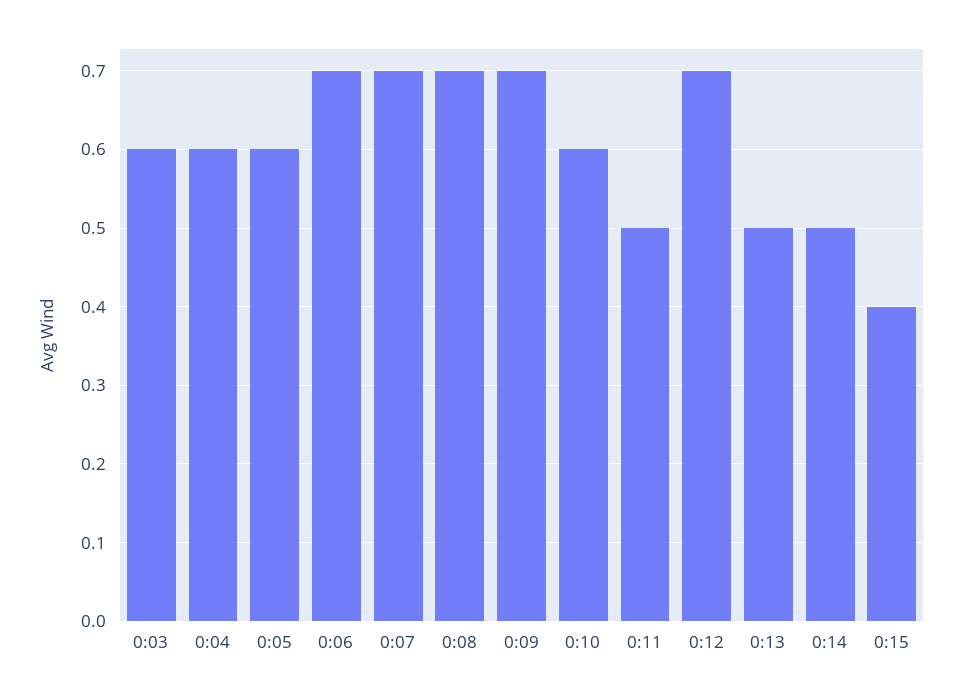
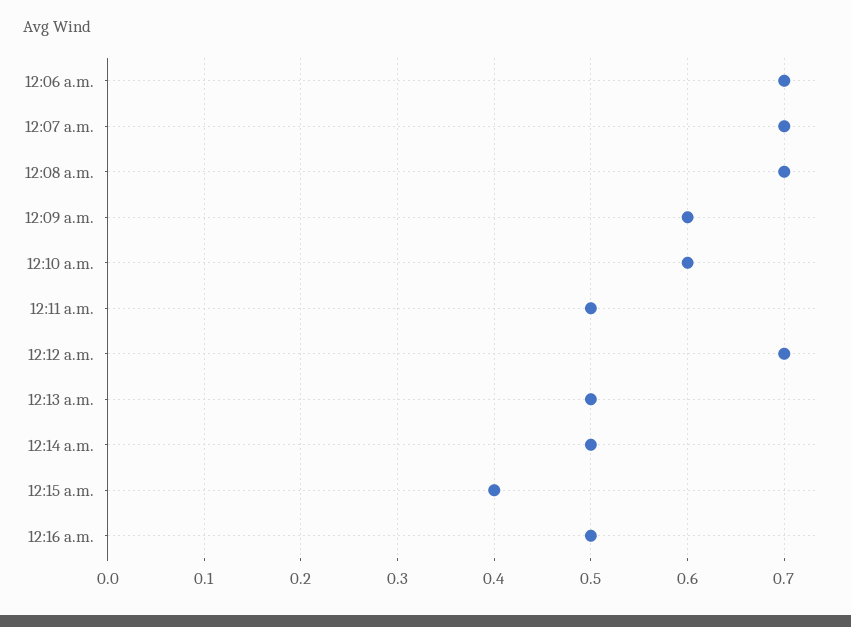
0:03: 0.6 -> none
0:04: 0.6 -> none
0:05: 0.6 -> none
0:09: 0.7 -> 0.6
12:16 a.m.: none -> 0.5

